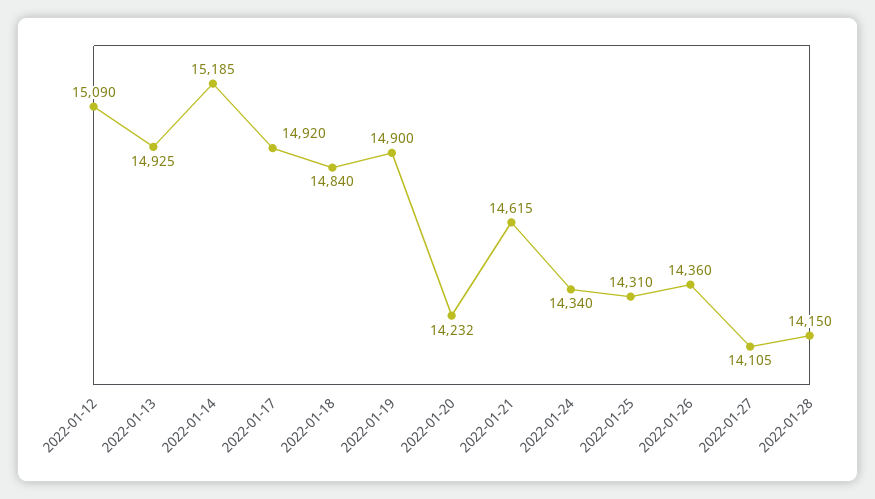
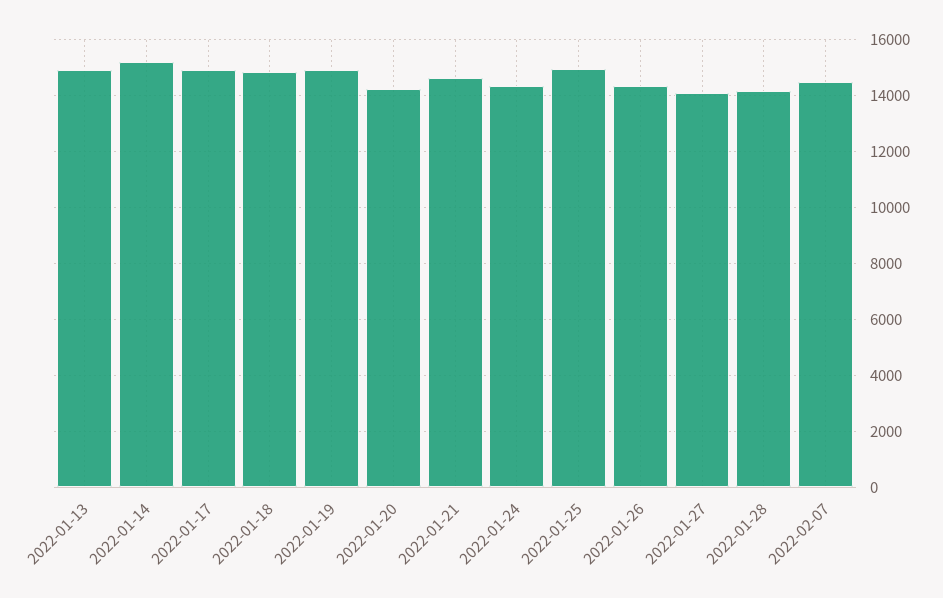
2022-01-12: 15090 -> none
2022-01-25: 14310 -> 15000
2022-02-07: none -> 14500

